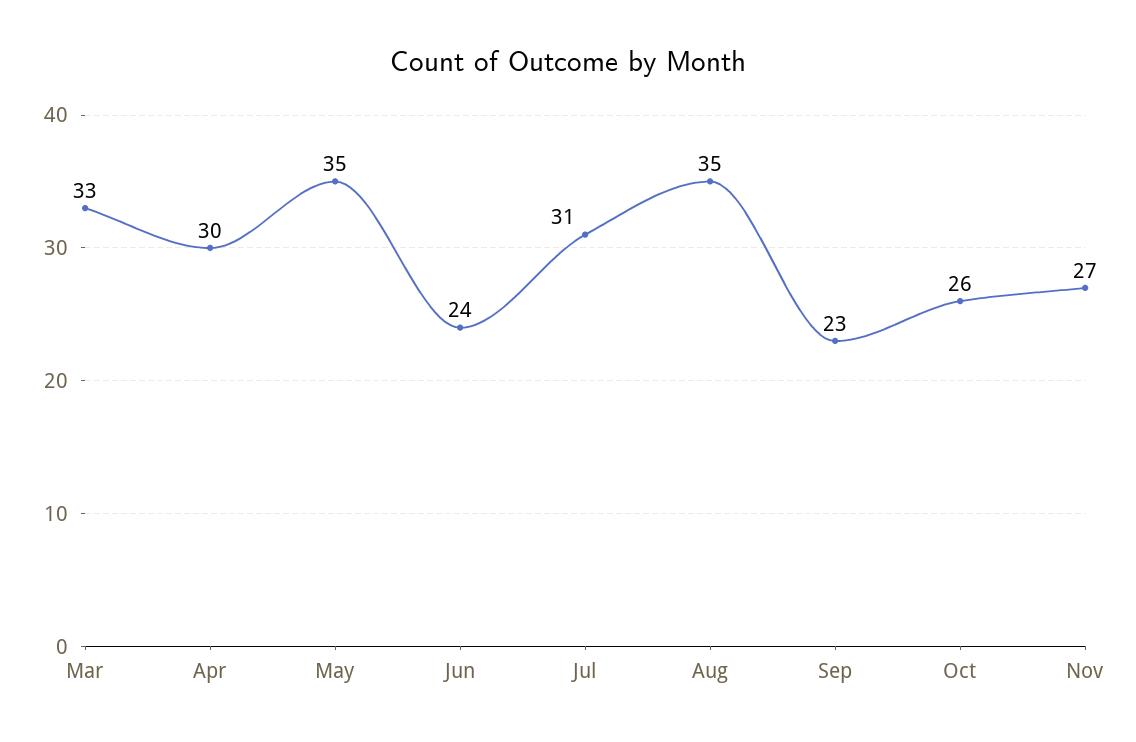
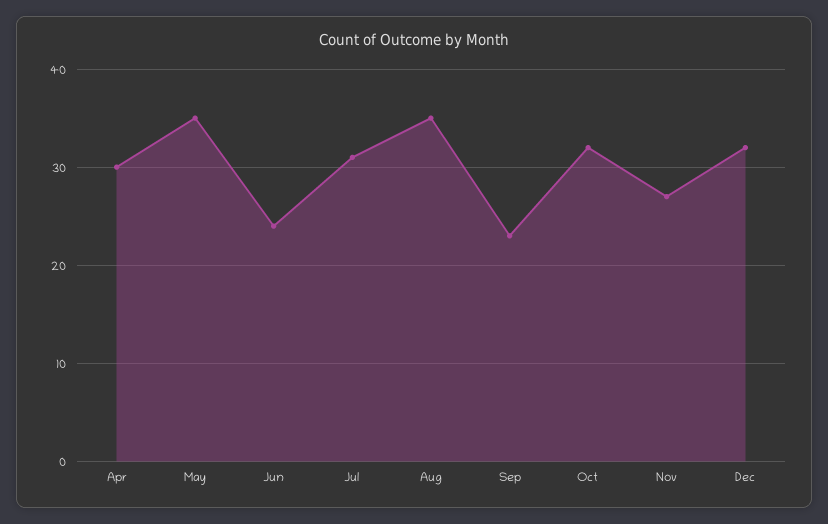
Mar: 33 -> none
Oct: 26 -> 32
Dec: none -> 32

